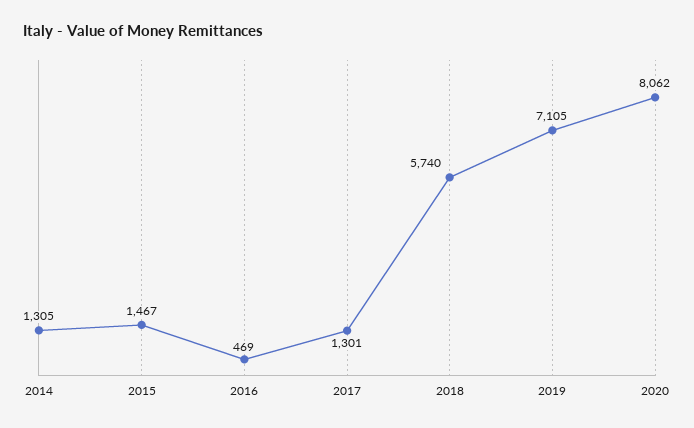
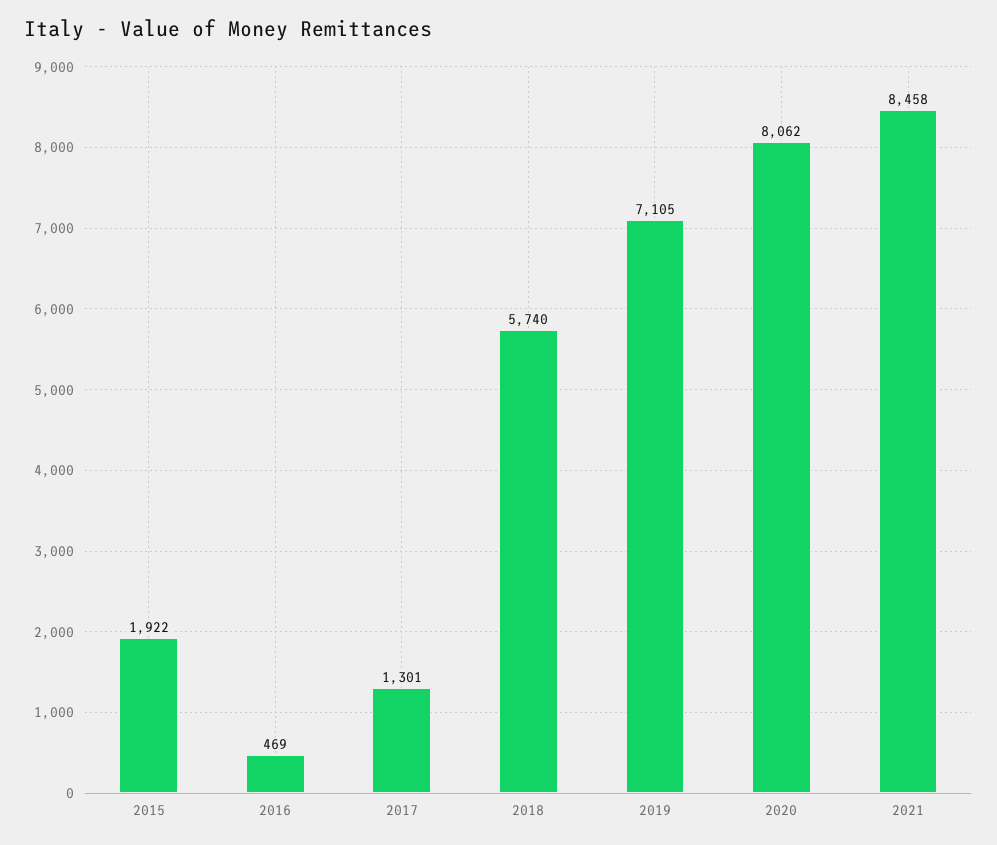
2014: 1305 -> none
2015: 1467 -> 1922
2021: none -> 8458

